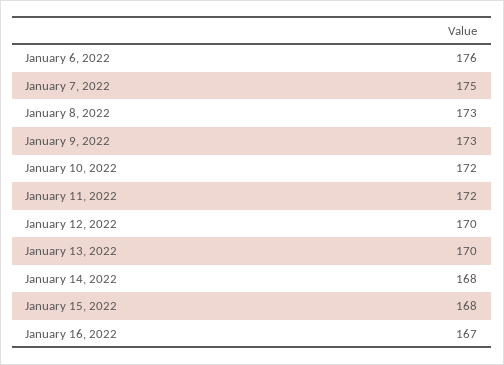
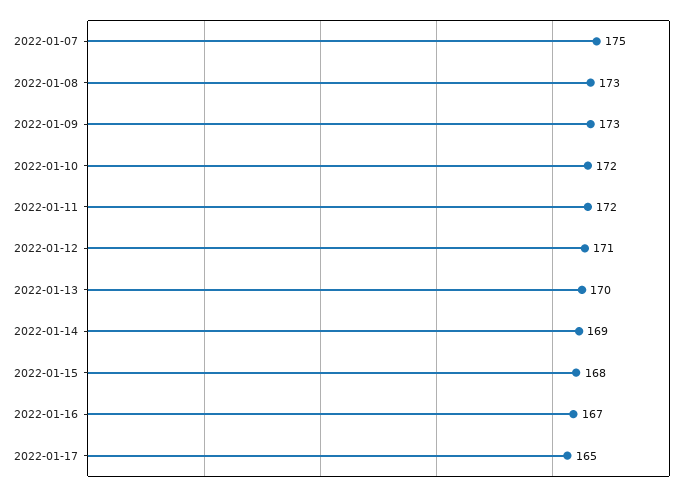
January 6, 2022: 176 -> none
January 12, 2022: 170 -> 171
January 14, 2022: 168 -> 169
2022-01-17: none -> 165

